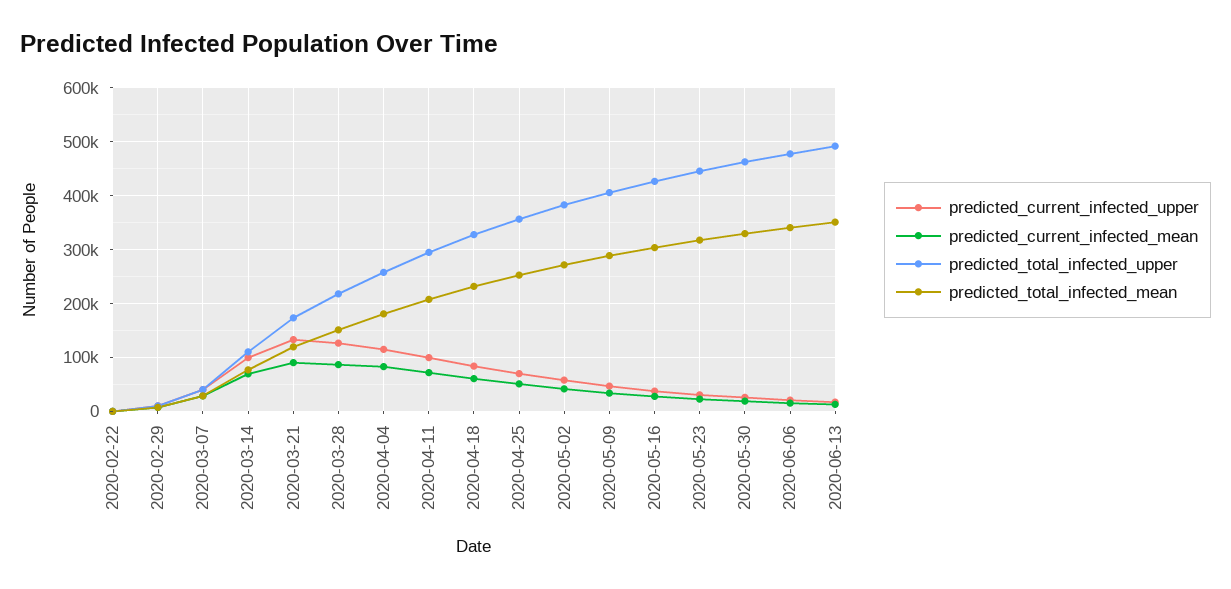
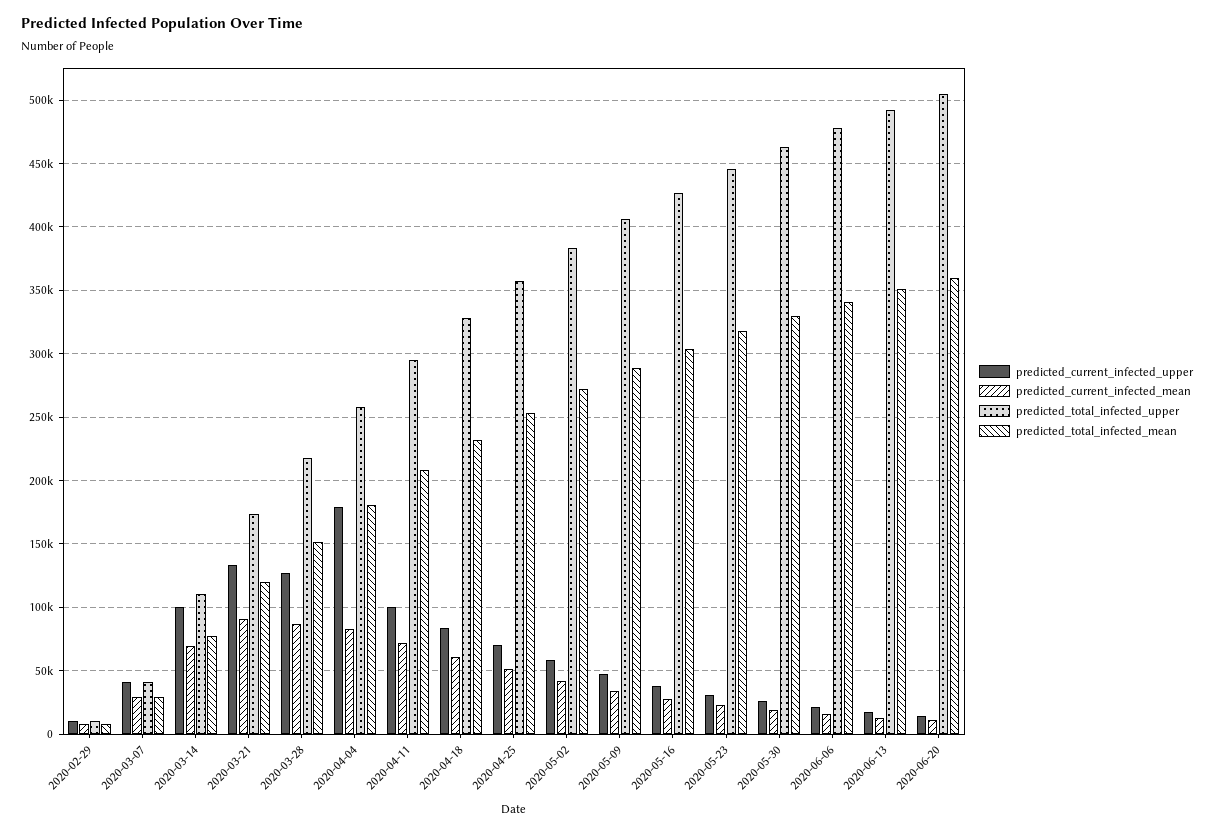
predicted_current_infected_upper, 2020-02-22: 0 -> none
predicted_current_infected_mean, 2020-02-22: 0 -> none
predicted_total_infected_upper, 2020-02-22: 0 -> none
predicted_total_infected_mean, 2020-02-22: 0 -> none
predicted_current_infected_upper, 2020-04-04: 120000 -> 180000
predicted_current_infected_upper, 2020-06-20: none -> 15000
predicted_current_infected_mean, 2020-06-20: none -> 10000
predicted_total_infected_upper, 2020-06-20: none -> 505000
predicted_total_infected_mean, 2020-06-20: none -> 360000

